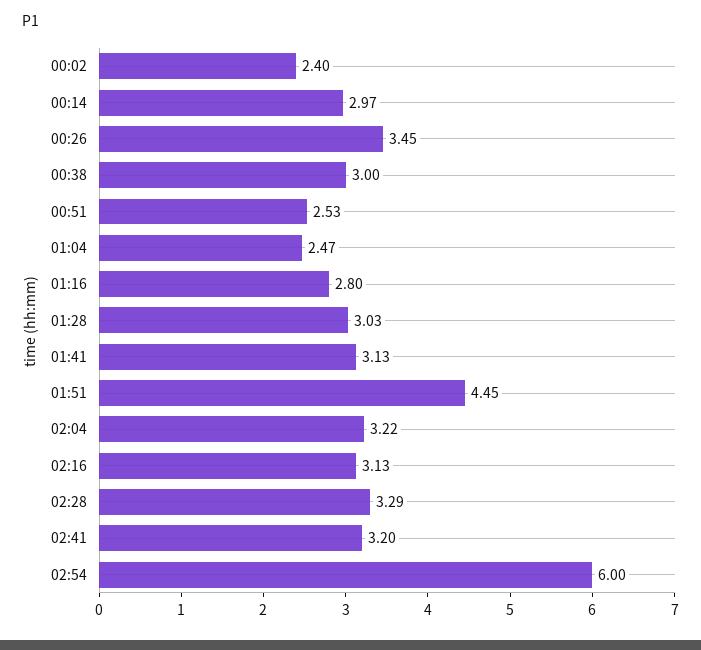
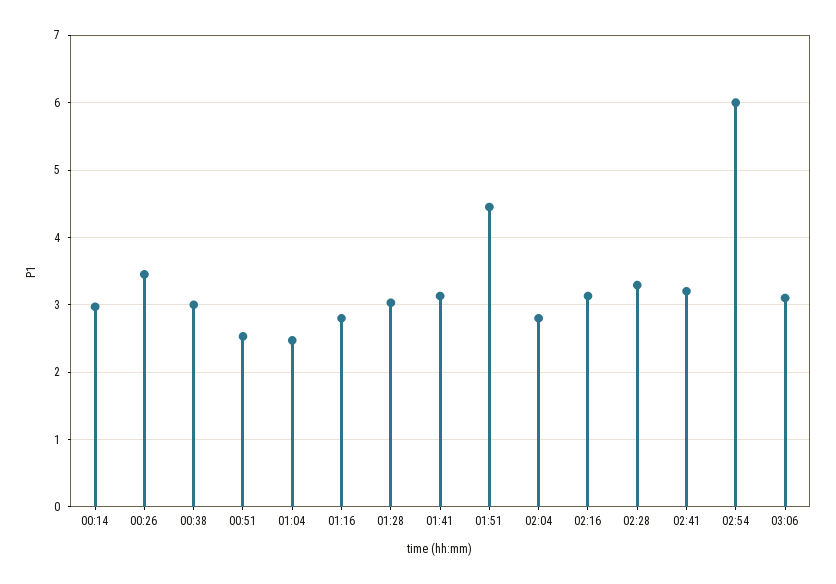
00:02: 2.4 -> none
02:04: 3.22 -> 2.8
03:06: none -> 3.1

